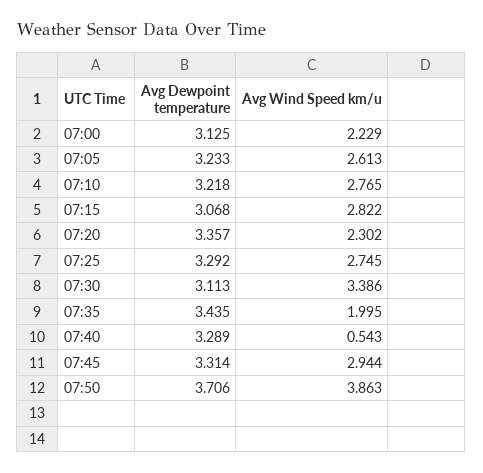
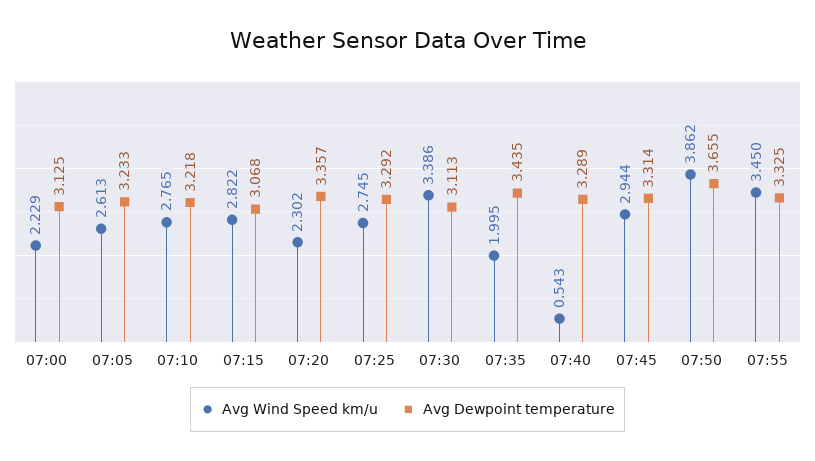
Avg Dewpoint temperature, 07:50: 3.706 -> 3.655
Avg Wind Speed km/u, 07:50: 3.863 -> 3.862
Avg Wind Speed km/u, 07:55: none -> 3.45
Avg Dewpoint temperature, 07:55: none -> 3.325

